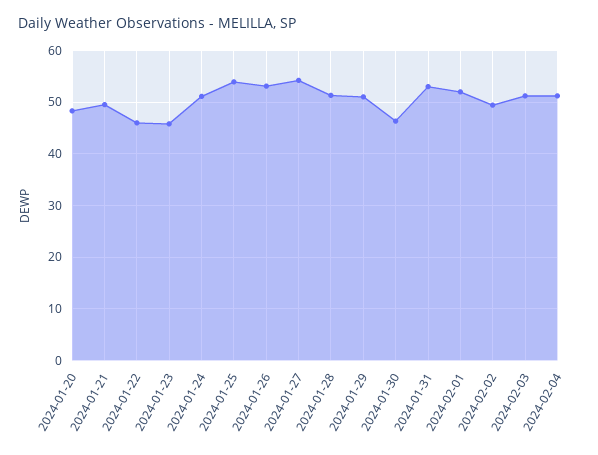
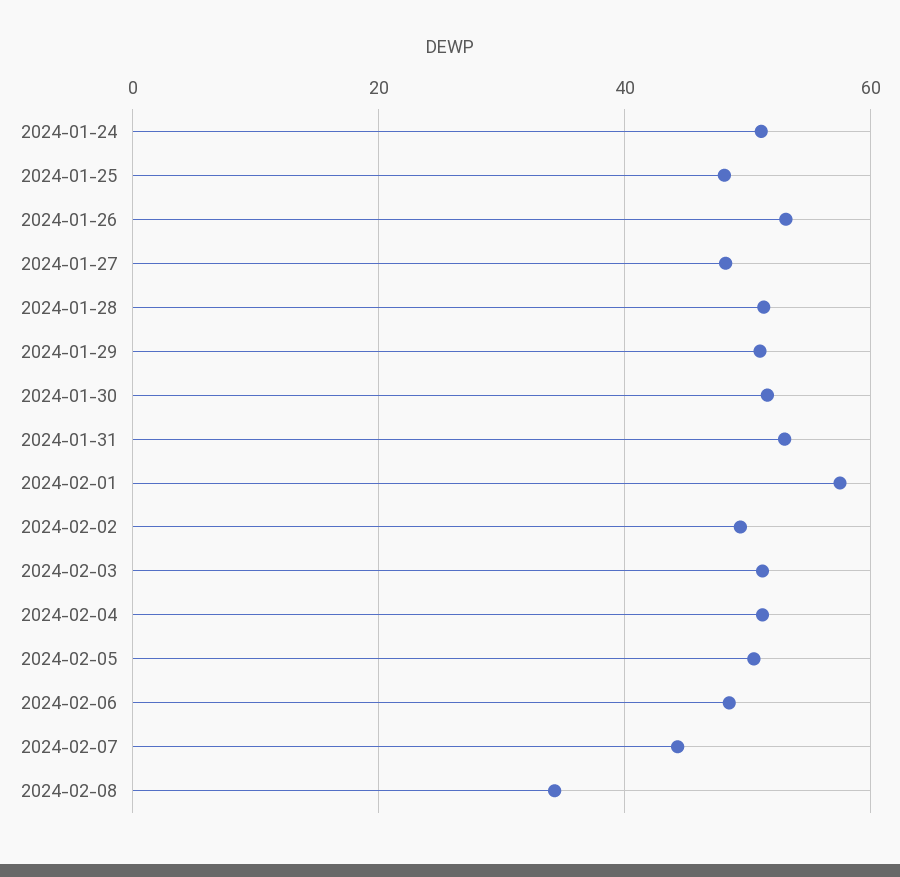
2024-01-20: 48 -> none
2024-01-21: 50 -> none
2024-01-22: 46 -> none
2024-01-23: 46 -> none
2024-01-25: 54 -> 48
2024-01-27: 54 -> 48
2024-01-30: 46 -> 52
2024-02-01: 52 -> 58
2024-02-05: none -> 50
2024-02-06: none -> 48
2024-02-07: none -> 44
2024-02-08: none -> 34

